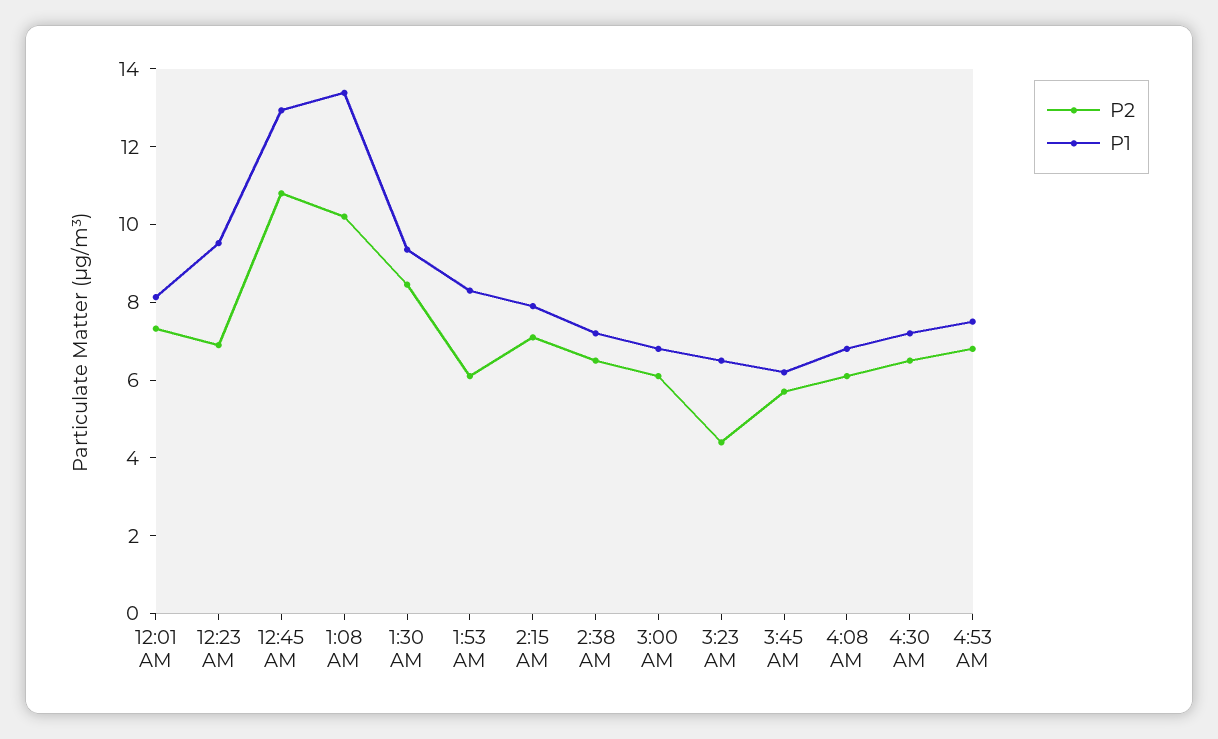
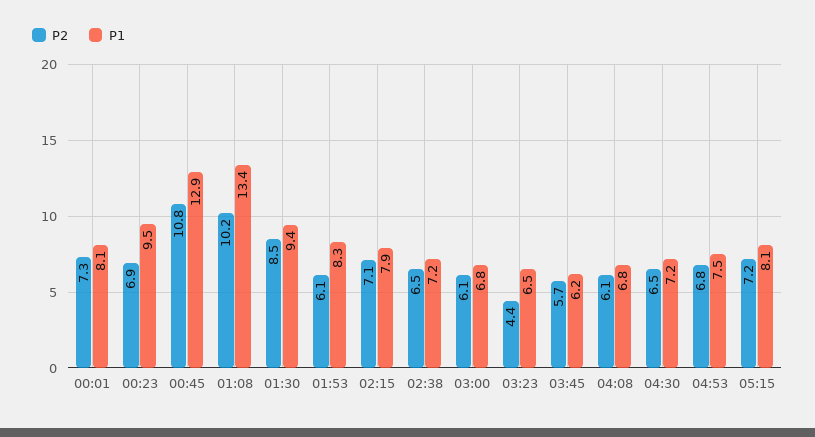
P2, 05:15: none -> 7.2
P1, 05:15: none -> 8.1

